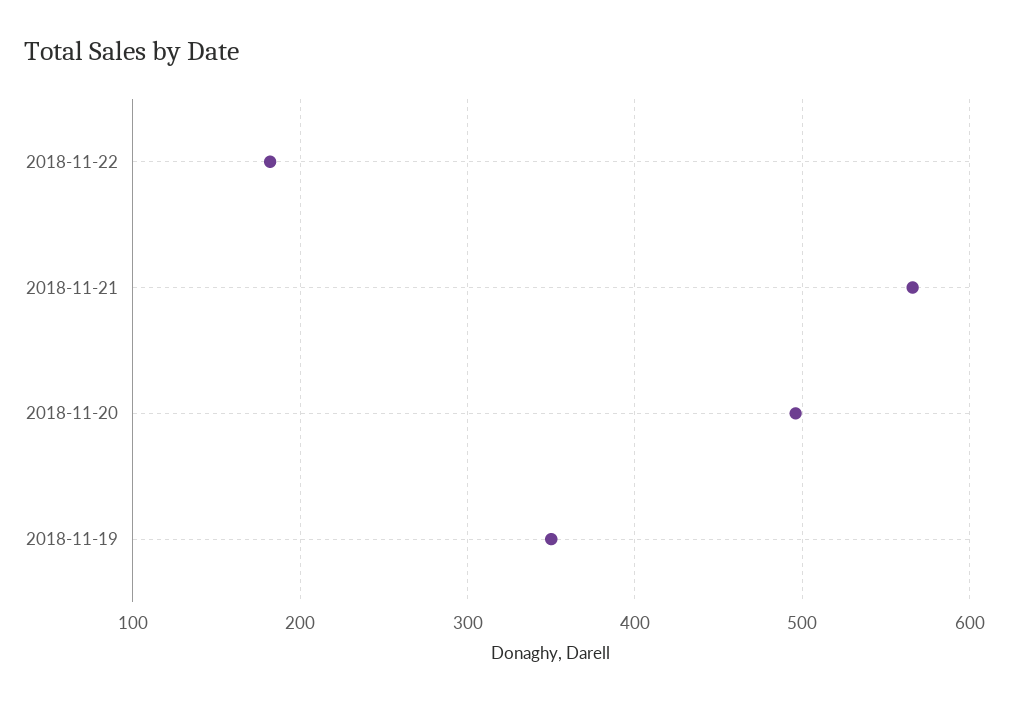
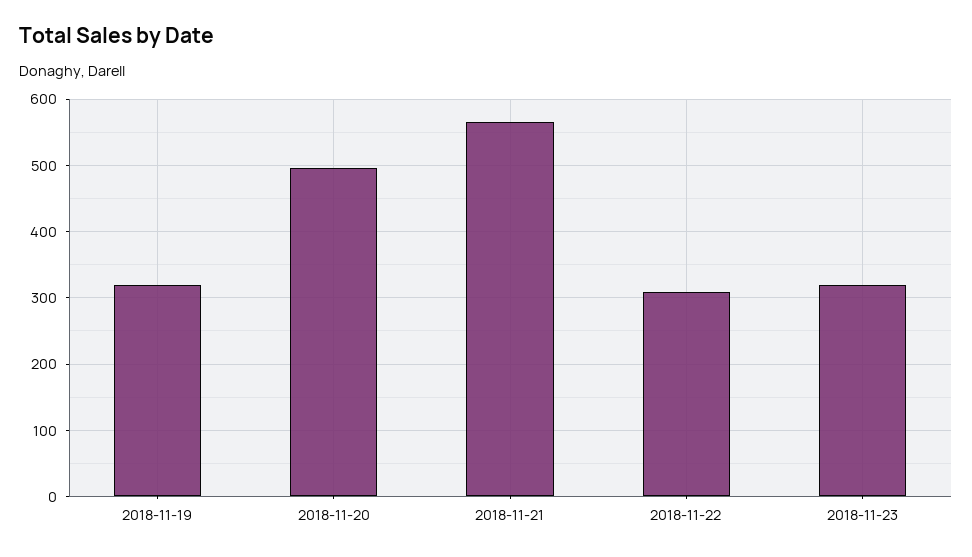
2018-11-22: 180 -> 310
2018-11-19: 350 -> 320
2018-11-23: none -> 320

